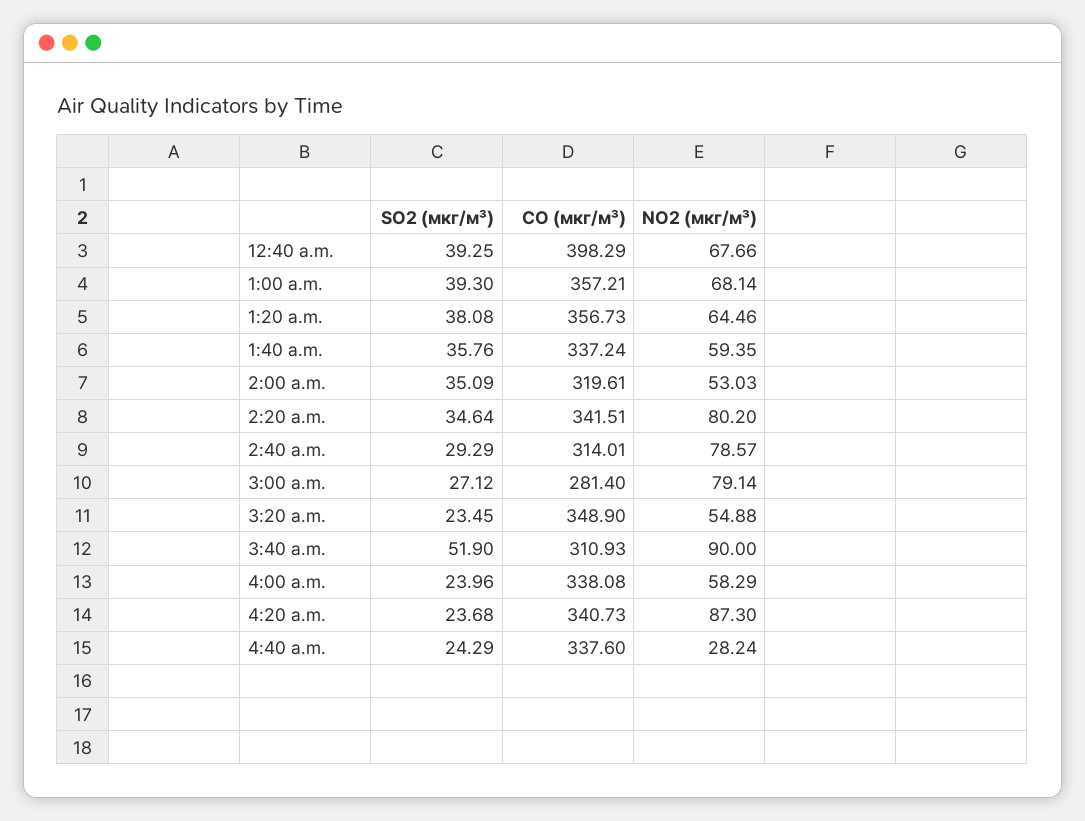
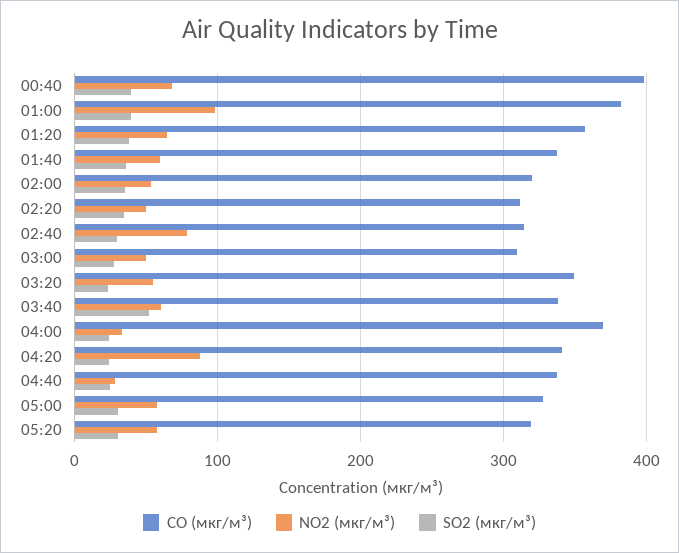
CO (мкг/м³), 1:00 a.m.: 357.21 -> 380
NO2 (мкг/м³), 1:00 a.m.: 68.14 -> 100
CO (мкг/м³), 2:20 a.m.: 341.51 -> 310
NO2 (мкг/м³), 2:20 a.m.: 80.2 -> 50
CO (мкг/м³), 3:00 a.m.: 281.4 -> 310
NO2 (мкг/м³), 3:00 a.m.: 79.14 -> 50
CO (мкг/м³), 3:40 a.m.: 310.93 -> 340
NO2 (мкг/м³), 3:40 a.m.: 90 -> 60
CO (мкг/м³), 4:00 a.m.: 338.08 -> 370
NO2 (мкг/м³), 4:00 a.m.: 58.29 -> 30
CO (мкг/м³), 05:00: none -> 330
NO2 (мкг/м³), 05:00: none -> 60
SO2 (мкг/м³), 05:00: none -> 30
CO (мкг/м³), 05:20: none -> 320
NO2 (мкг/м³), 05:20: none -> 60
SO2 (мкг/м³), 05:20: none -> 30

